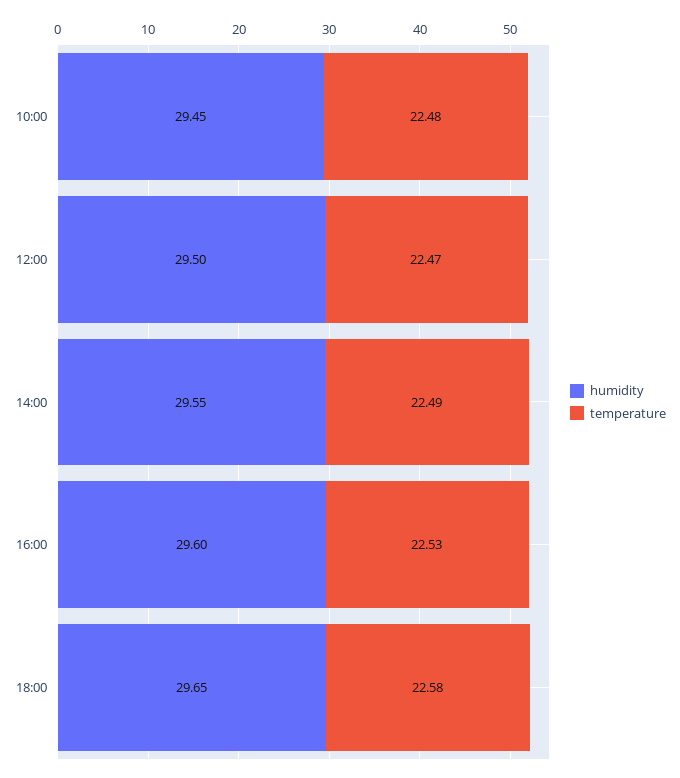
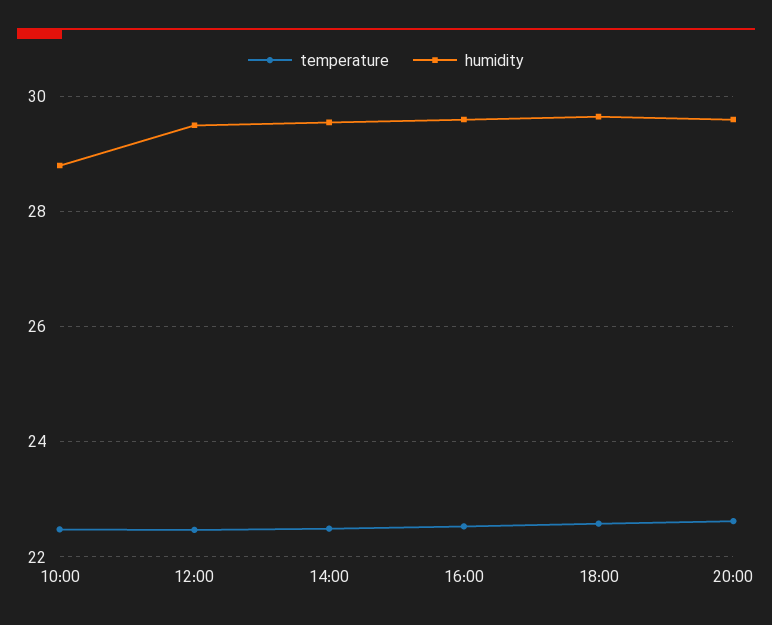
humidity, 10:00: 29.45 -> 28.8
temperature, 20:00: none -> 22.6
humidity, 20:00: none -> 29.6

